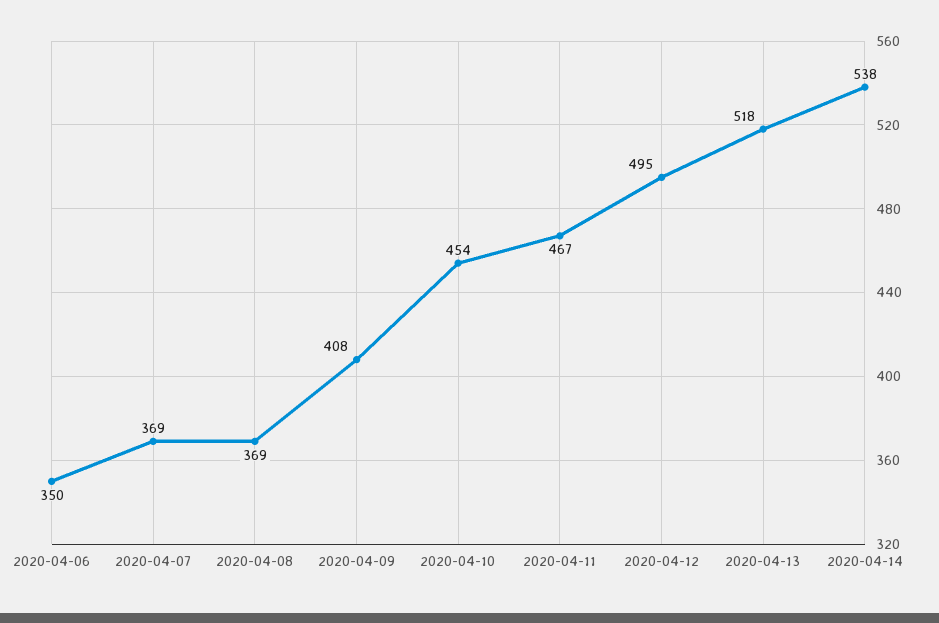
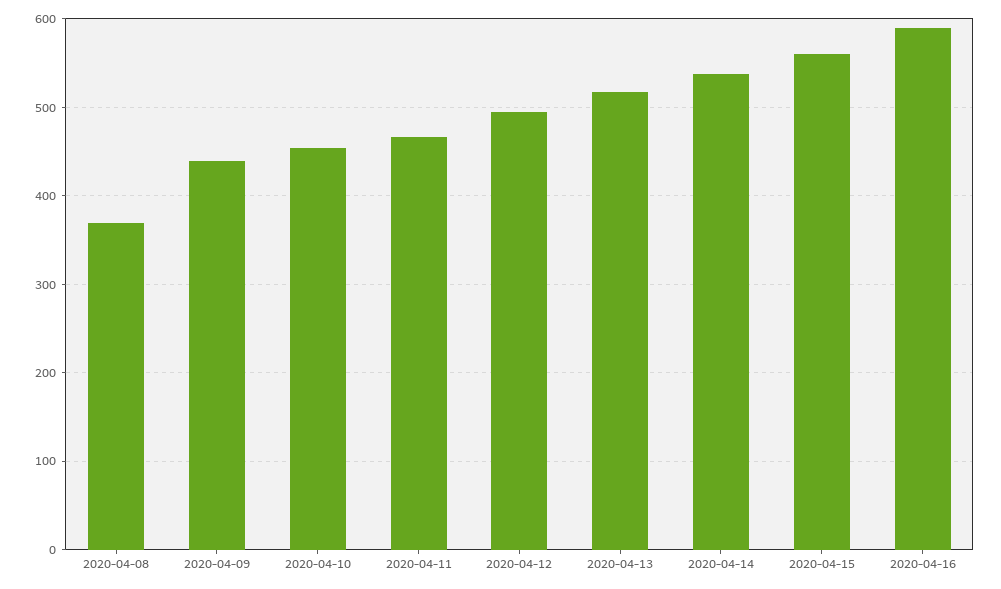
2020-04-06: 350 -> none
2020-04-07: 369 -> none
2020-04-09: 408 -> 440
2020-04-15: none -> 560
2020-04-16: none -> 590

